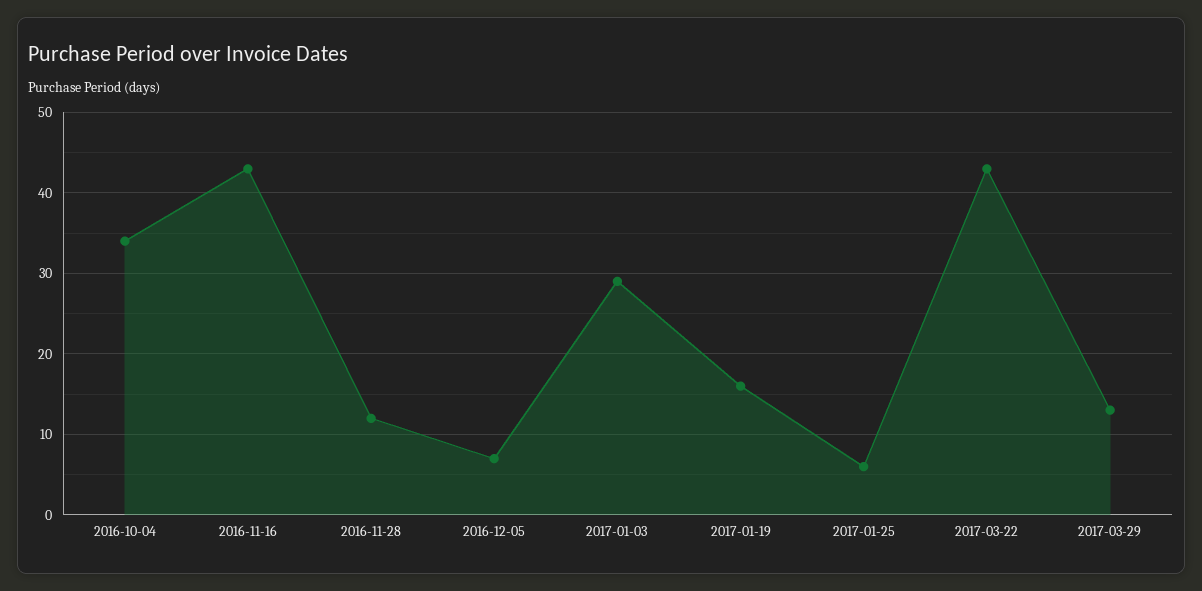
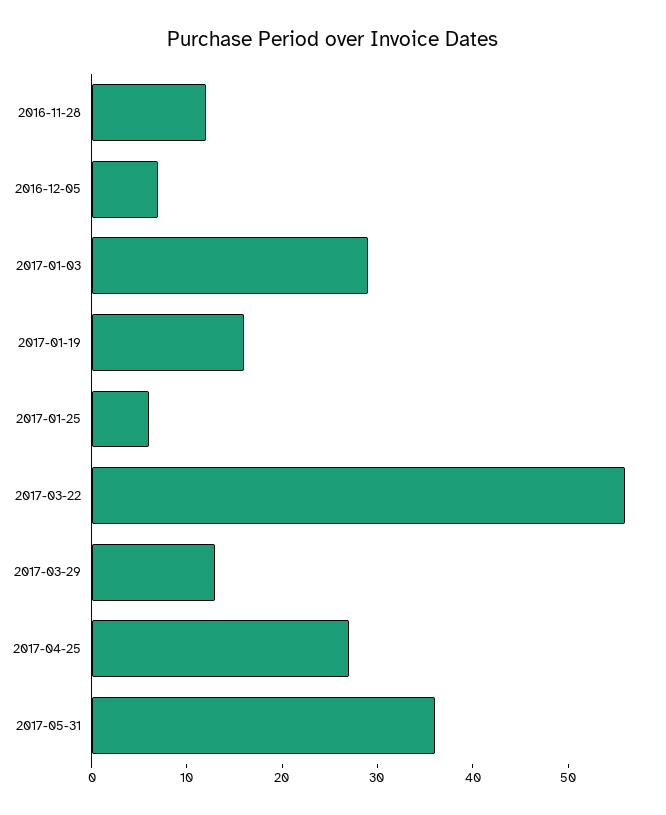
2016-10-04: 34 -> none
2016-11-16: 43 -> none
2017-03-22: 43 -> 56
2017-04-25: none -> 27
2017-05-31: none -> 36

